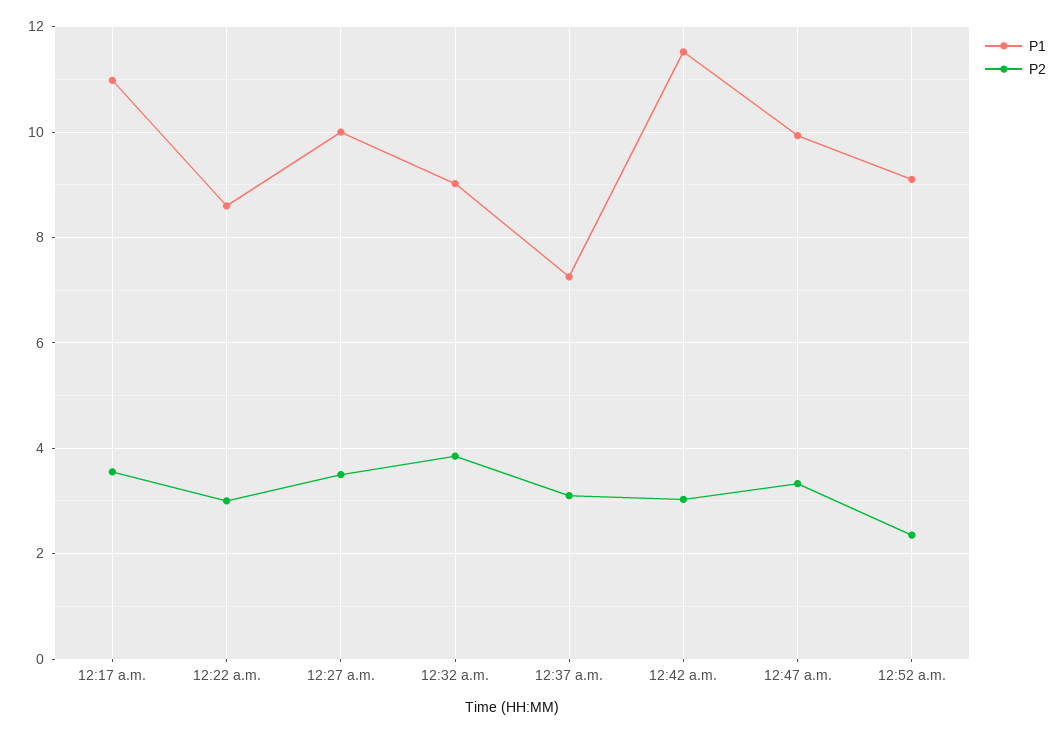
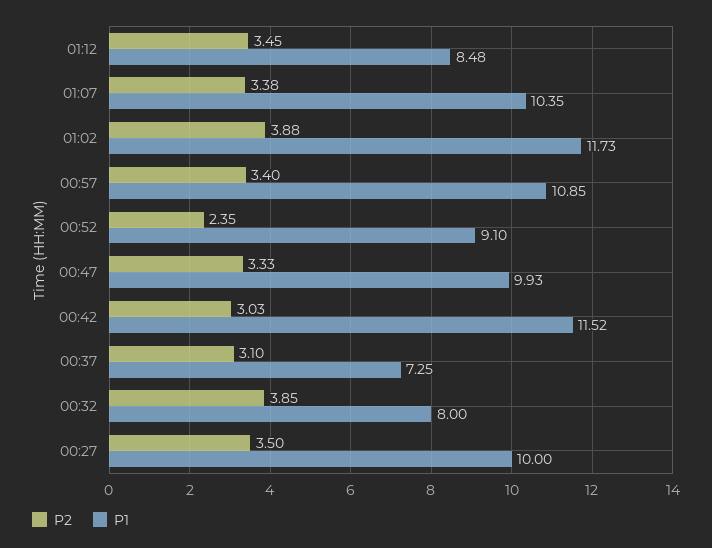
P1, 12:17 a.m.: 11 -> none
P2, 12:17 a.m.: 3.6 -> none
P1, 12:22 a.m.: 8.6 -> none
P2, 12:22 a.m.: 3 -> none
P1, 12:32 a.m.: 9 -> 8
P2, 01:12: none -> 3.45
P1, 01:12: none -> 8.48
P2, 01:07: none -> 3.38
P1, 01:07: none -> 10.35
P2, 01:02: none -> 3.88
P1, 01:02: none -> 11.73
P2, 00:57: none -> 3.4
P1, 00:57: none -> 10.85

